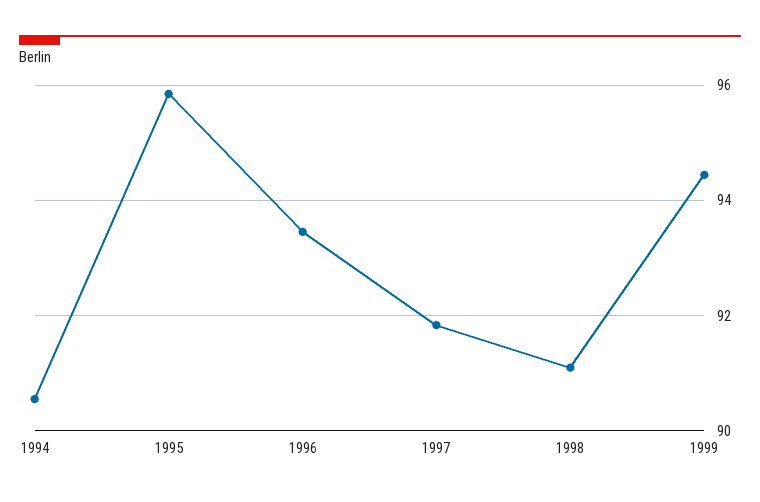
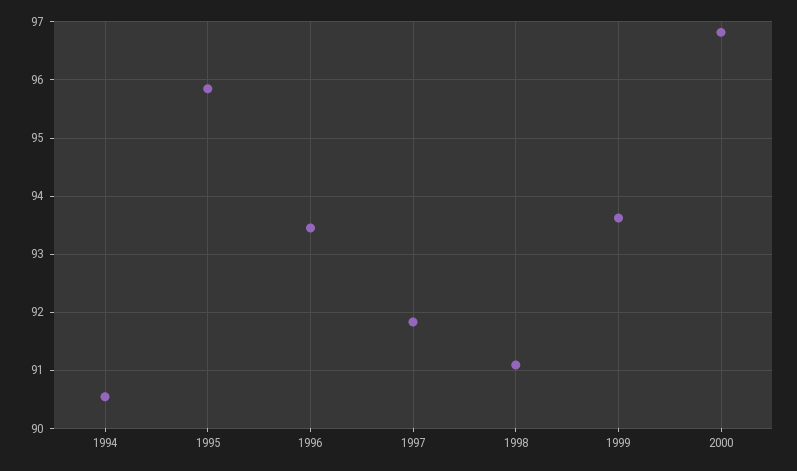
1999: 94.4 -> 93.6
2000: none -> 96.8

